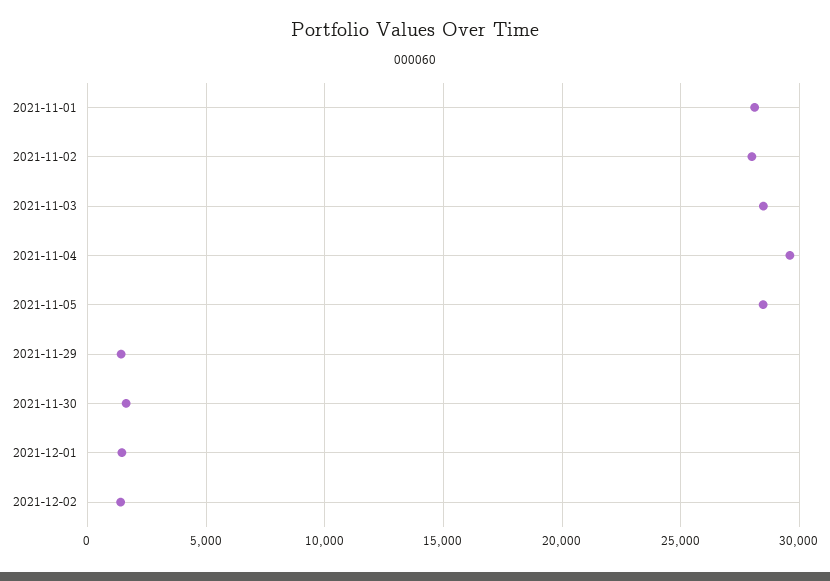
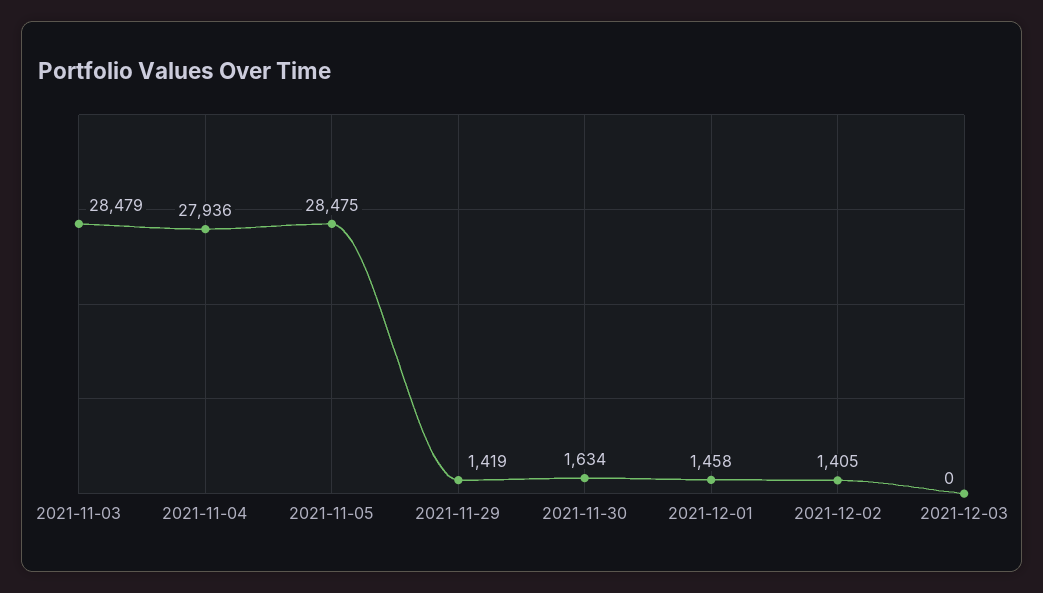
2021-11-01: 28000 -> none
2021-11-02: 28000 -> none
2021-11-04: 29500 -> 27936
2021-12-03: none -> 0

